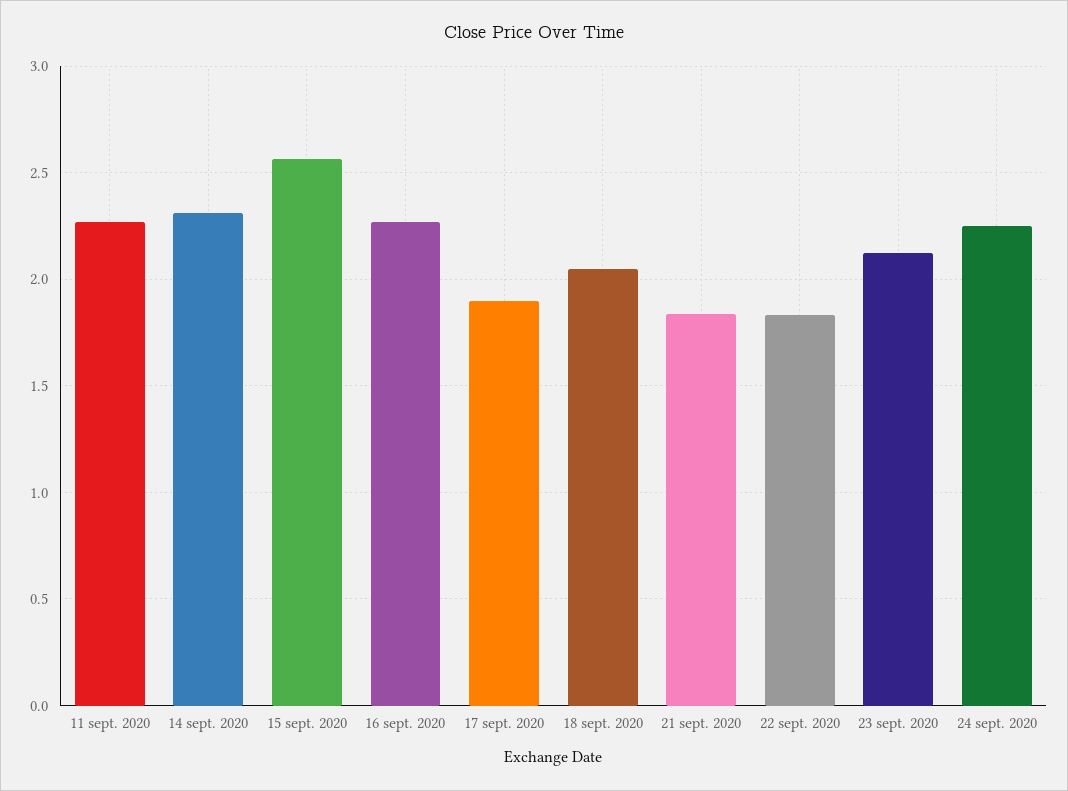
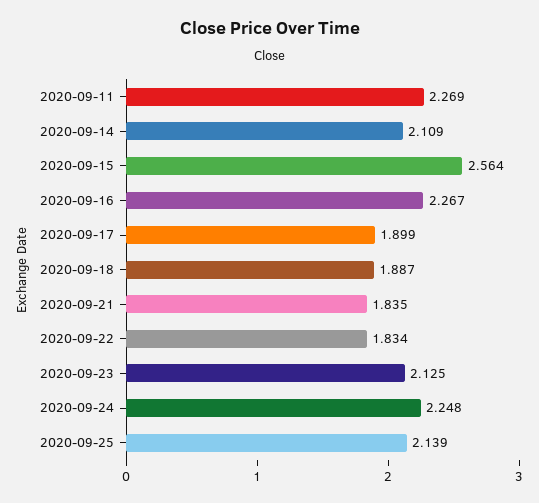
14 sept. 2020: 2.3 -> 2.109
18 sept. 2020: 2.05 -> 1.887
2020-09-25: none -> 2.139

